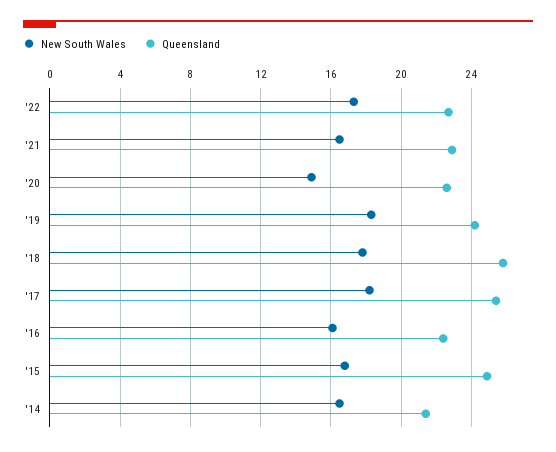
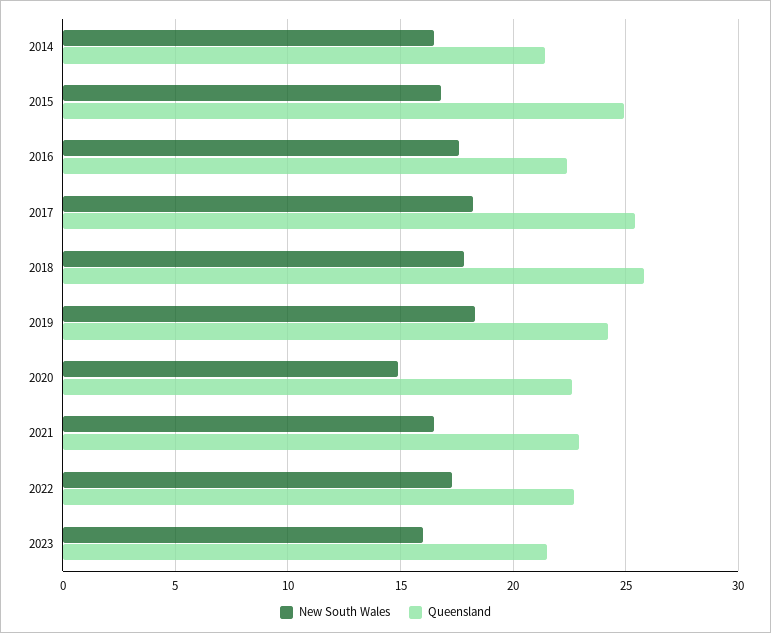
New South Wales, '16: 16 -> 17.5
New South Wales, 2023: none -> 16
Queensland, 2023: none -> 21.5

